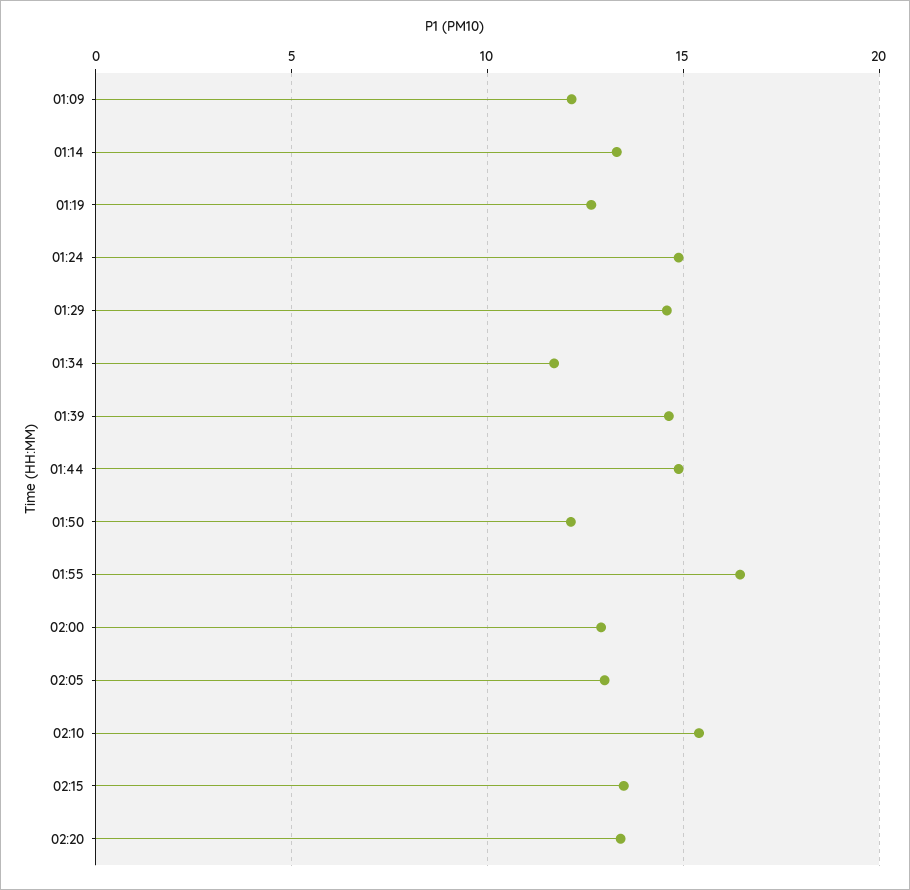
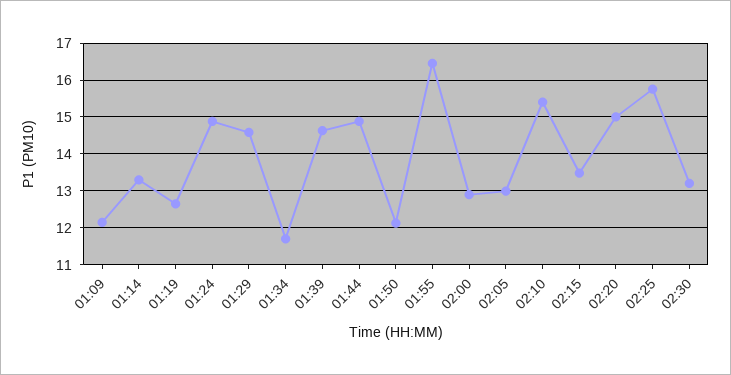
02:20: 13.5 -> 15
02:25: none -> 15.8
02:30: none -> 13.2

